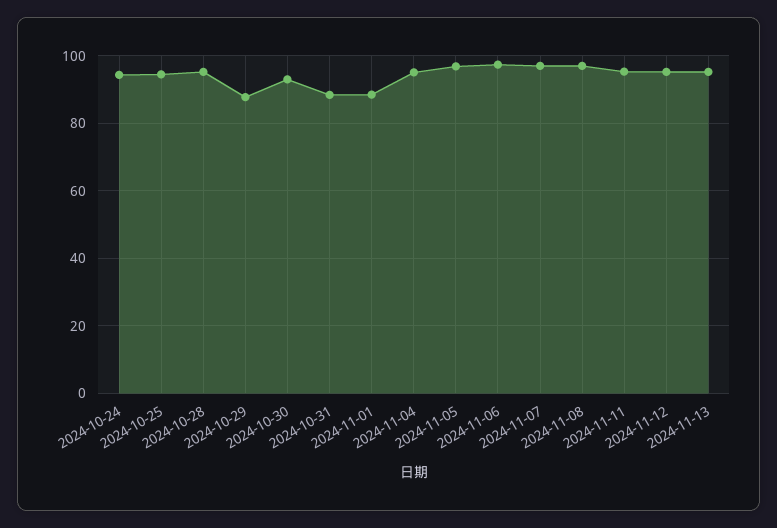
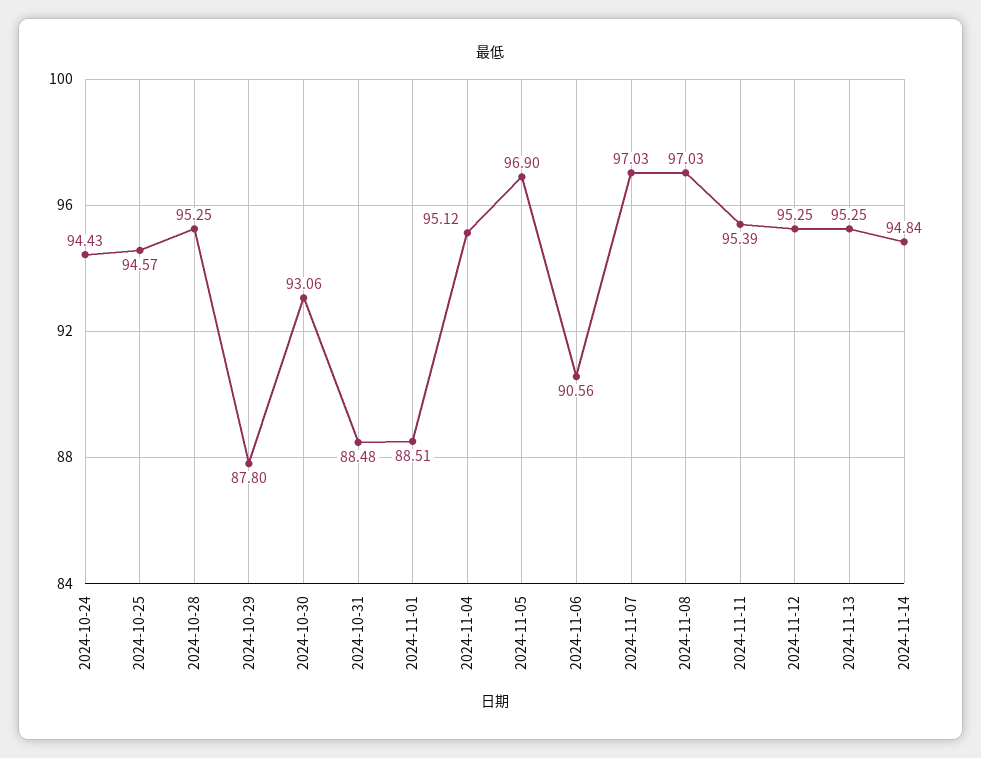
2024-11-06: 98 -> 90.56
2024-11-14: none -> 94.84

